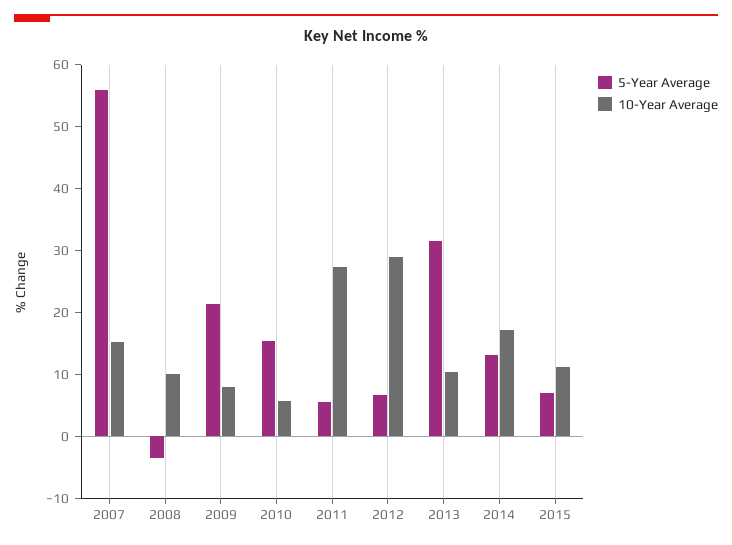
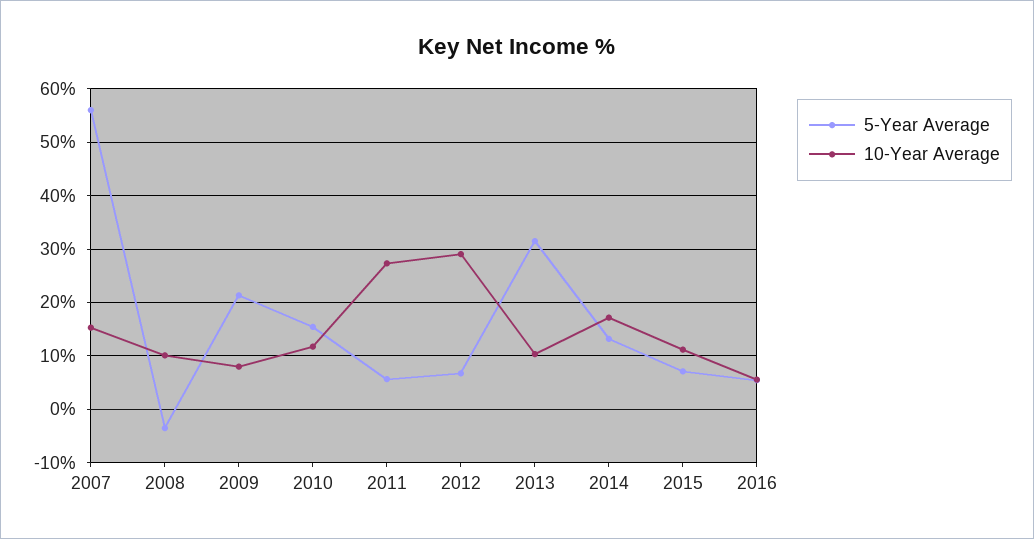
10-Year Average, 2010: 6 -> 12
5-Year Average, 2016: none -> 6
10-Year Average, 2016: none -> 6

